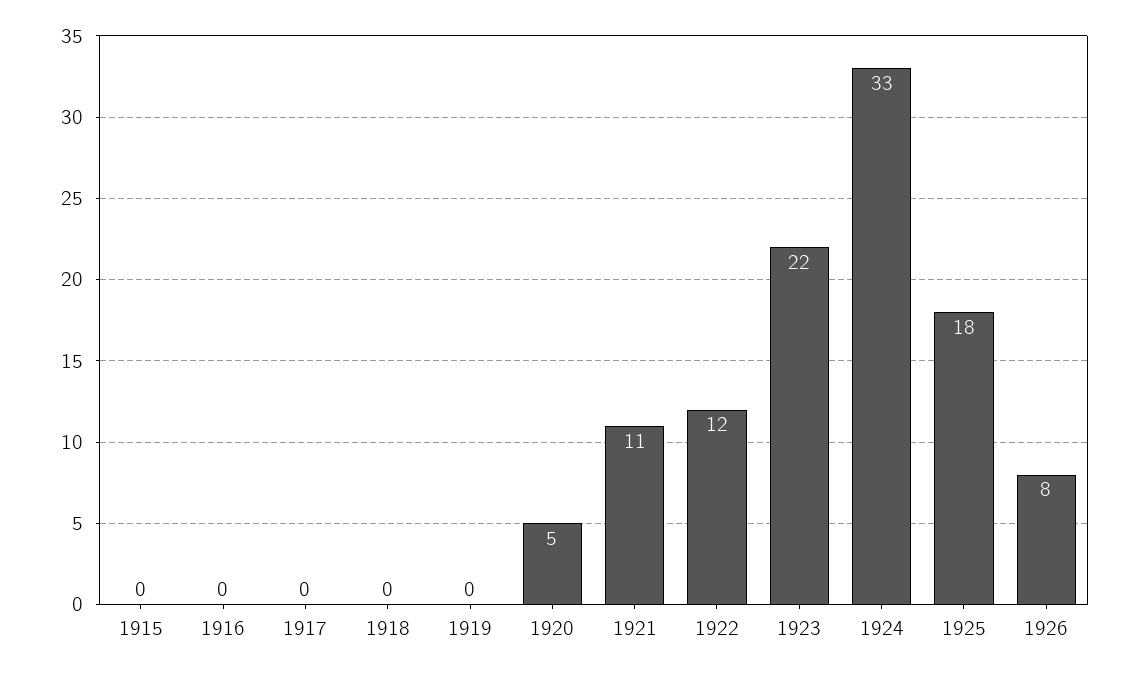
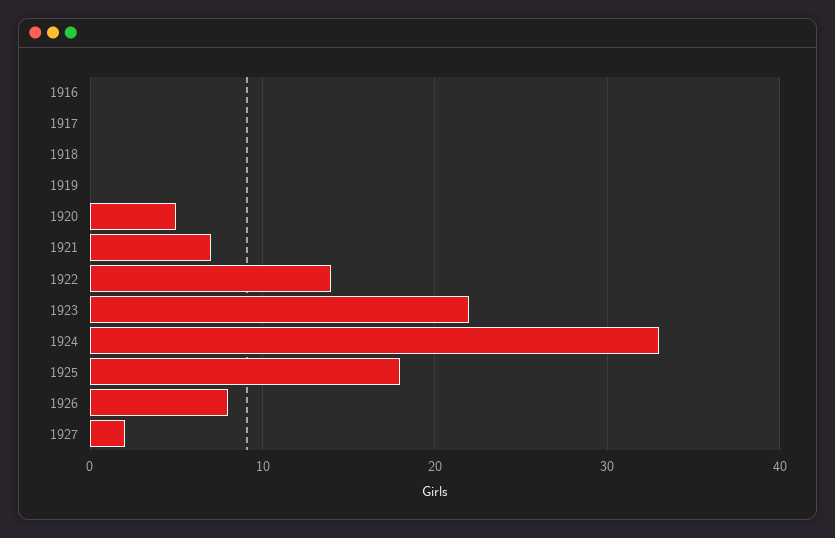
1915: 0 -> none
1921: 11 -> 7
1922: 12 -> 14
1927: none -> 2

